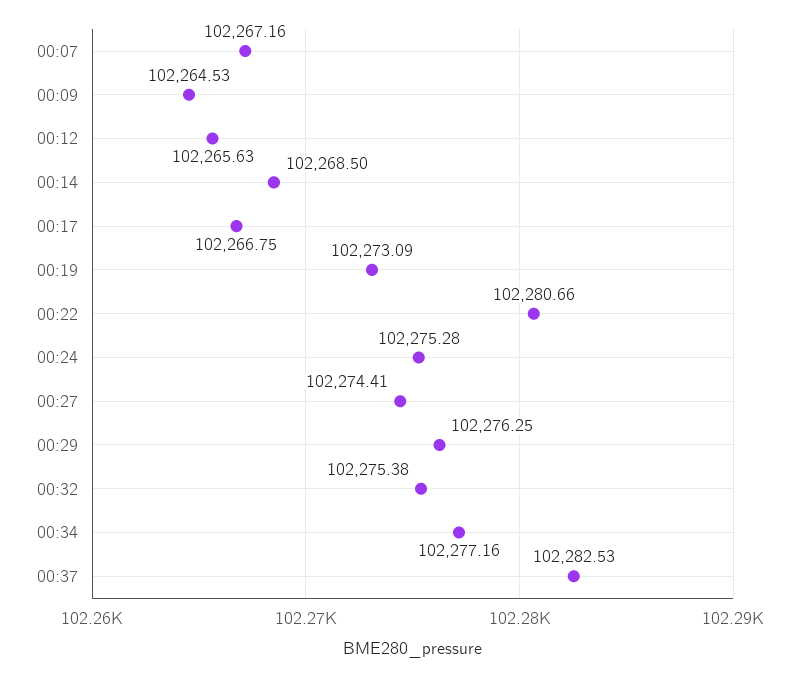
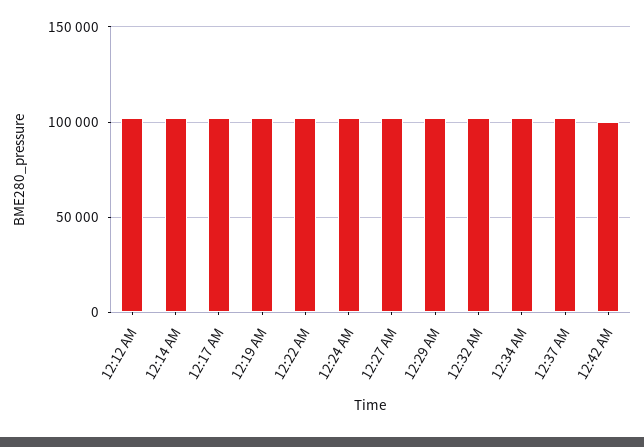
00:07: 102267.16 -> none
00:09: 102264.53 -> none
12:42 AM: none -> 100000

